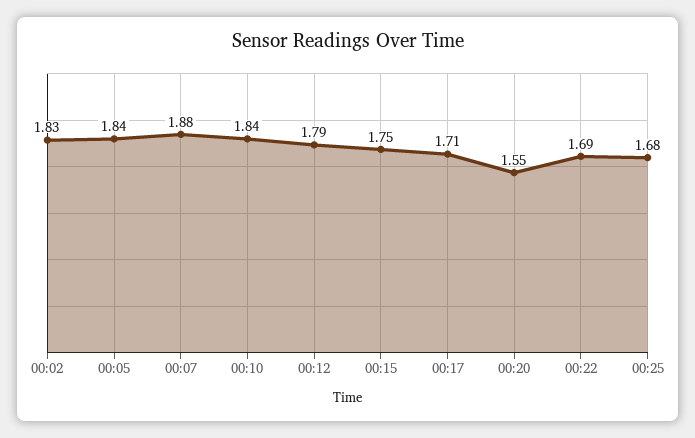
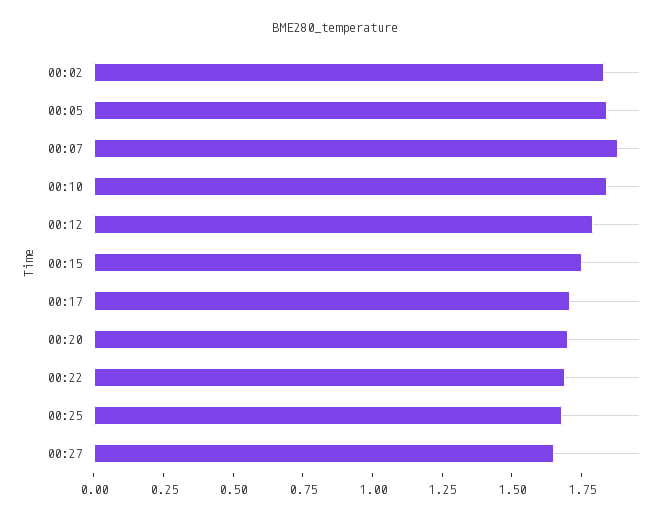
00:20: 1.55 -> 1.7
00:27: none -> 1.65

